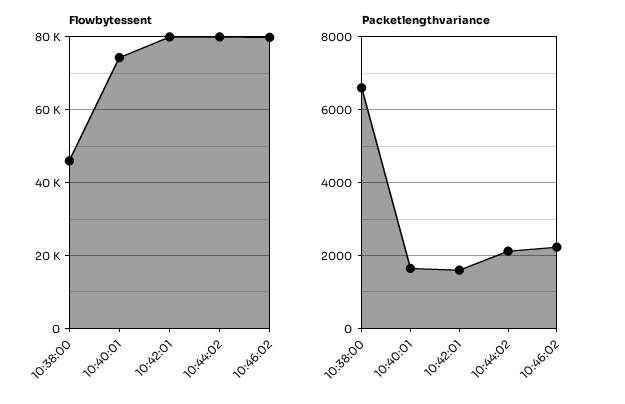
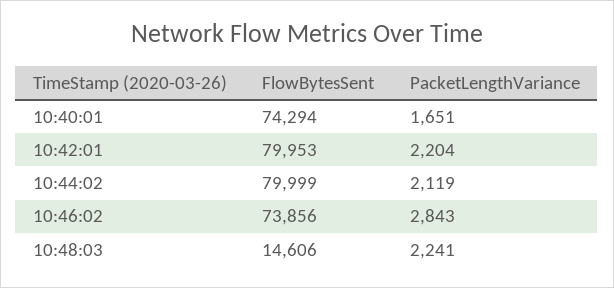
Flowbytessent, 10:38:00: 46000 -> none
Flowbytessent, 10:46:02: 80000 -> 73856
Packetlengthvariance, 10:38:00: 6600 -> none
Packetlengthvariance, 10:42:01: 1600 -> 2204
Packetlengthvariance, 10:46:02: 2200 -> 2843
Flowbytessent, 10:48:03: none -> 14606
Packetlengthvariance, 10:48:03: none -> 2241

